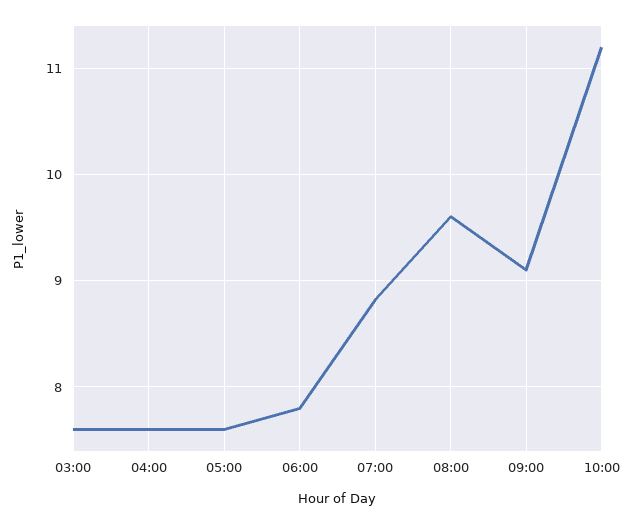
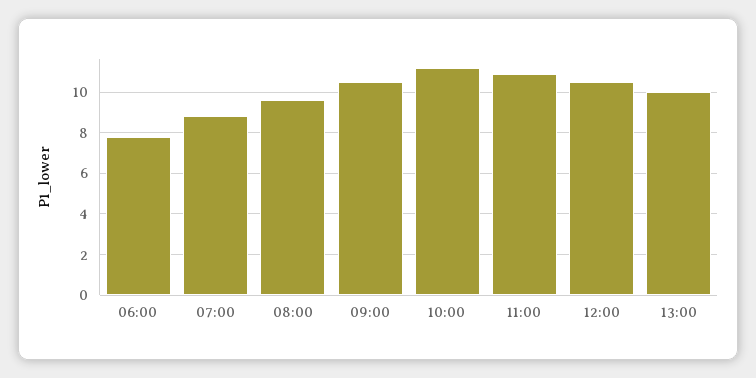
03:00: 7.6 -> none
04:00: 7.6 -> none
05:00: 7.6 -> none
09:00: 9.1 -> 10.5
11:00: none -> 11
12:00: none -> 10.5
13:00: none -> 10

